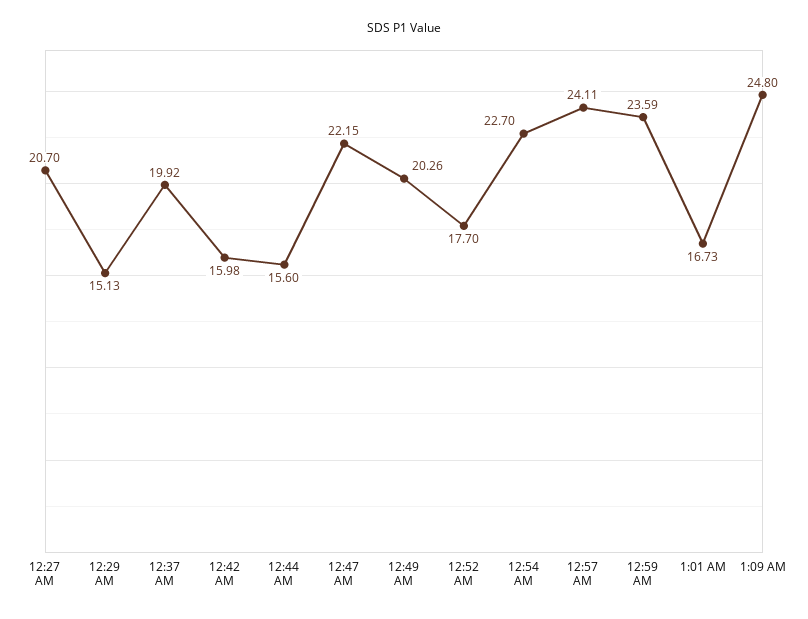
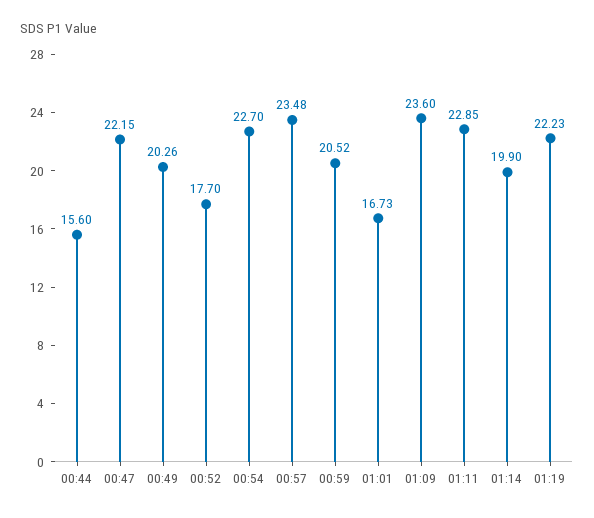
12:27 AM: 20.7 -> none
12:29 AM: 15.13 -> none
12:37 AM: 19.92 -> none
12:42 AM: 15.98 -> none
12:57 AM: 24.11 -> 23.48
12:59 AM: 23.59 -> 20.52
1:09 AM: 24.8 -> 23.6
01:11: none -> 22.85
01:14: none -> 19.9
01:19: none -> 22.23

